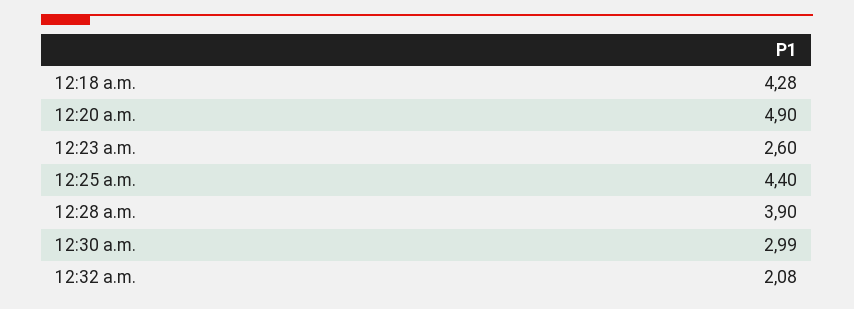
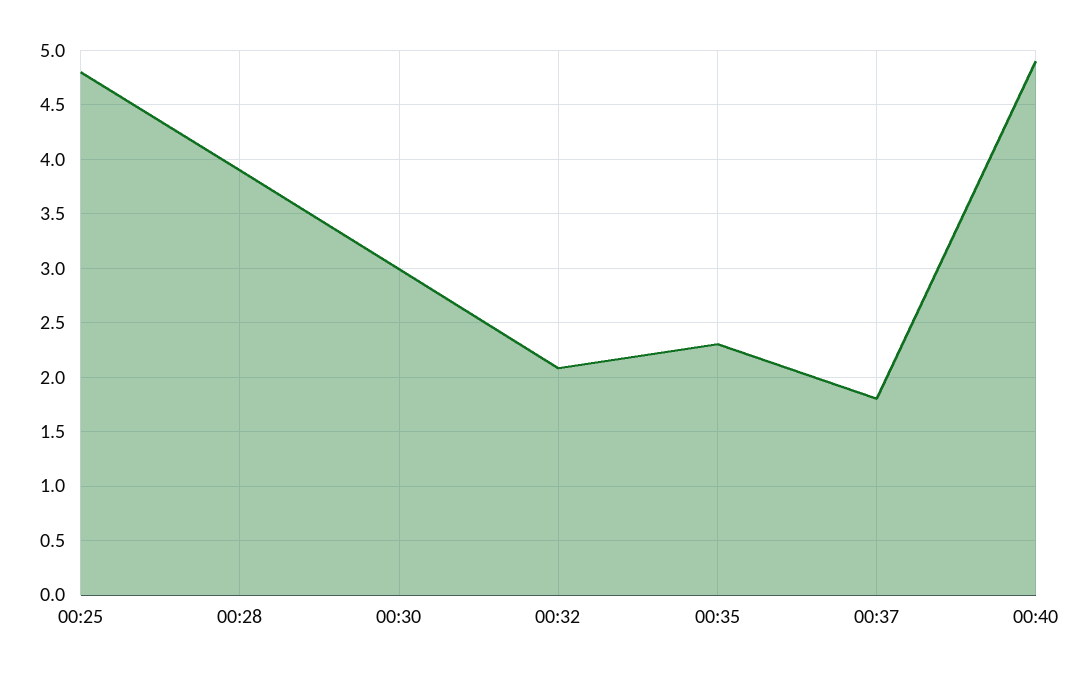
12:18 a.m.: 4.28 -> none
12:20 a.m.: 4.9 -> none
12:23 a.m.: 2.6 -> none
12:25 a.m.: 4.4 -> 4.8
00:35: none -> 2.3
00:37: none -> 1.8
00:40: none -> 4.9

